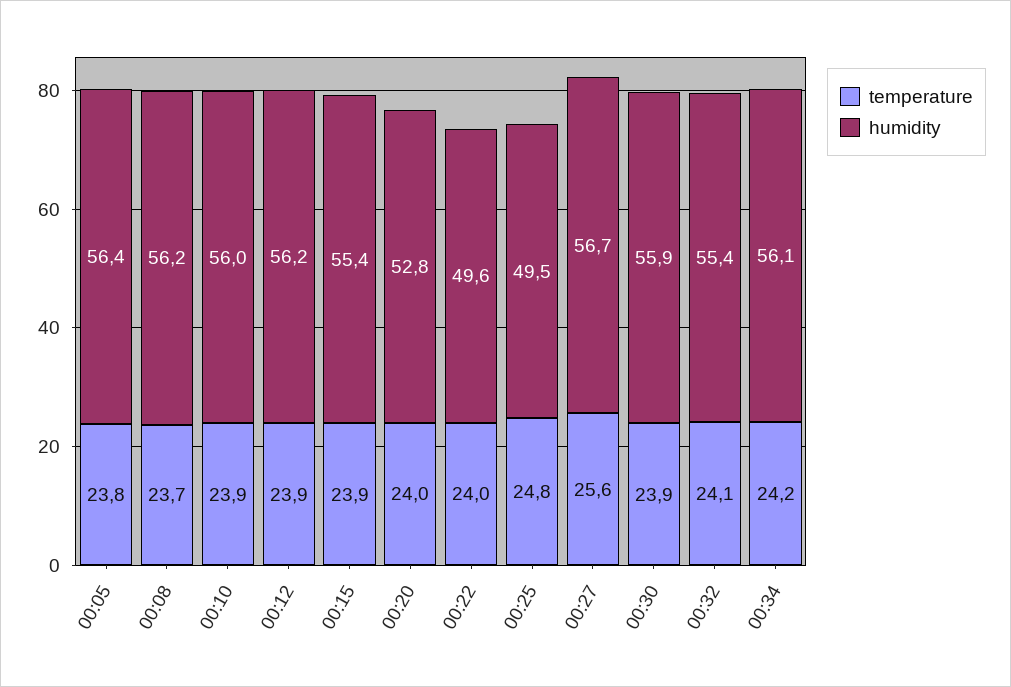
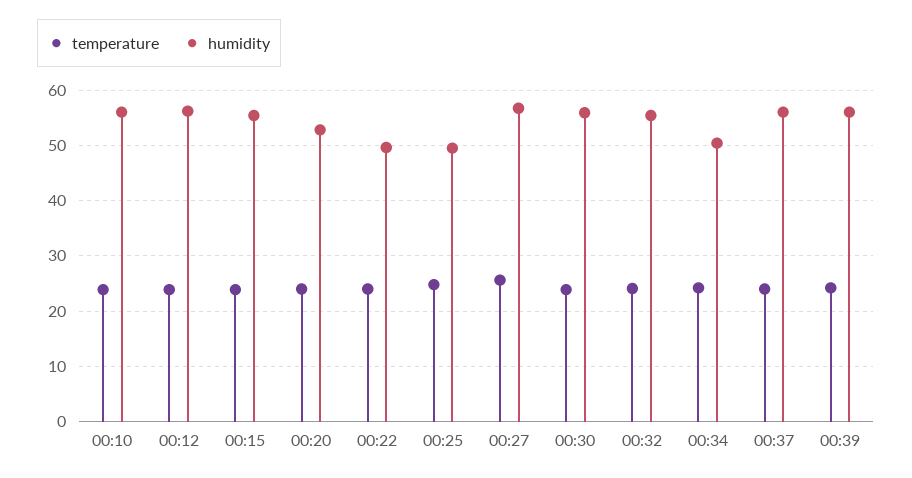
temperature, 00:05: 23.8 -> none
humidity, 00:05: 56.4 -> none
temperature, 00:08: 23.7 -> none
humidity, 00:08: 56.2 -> none
humidity, 00:34: 56.1 -> 50
temperature, 00:37: none -> 24
humidity, 00:37: none -> 56
temperature, 00:39: none -> 24
humidity, 00:39: none -> 56

